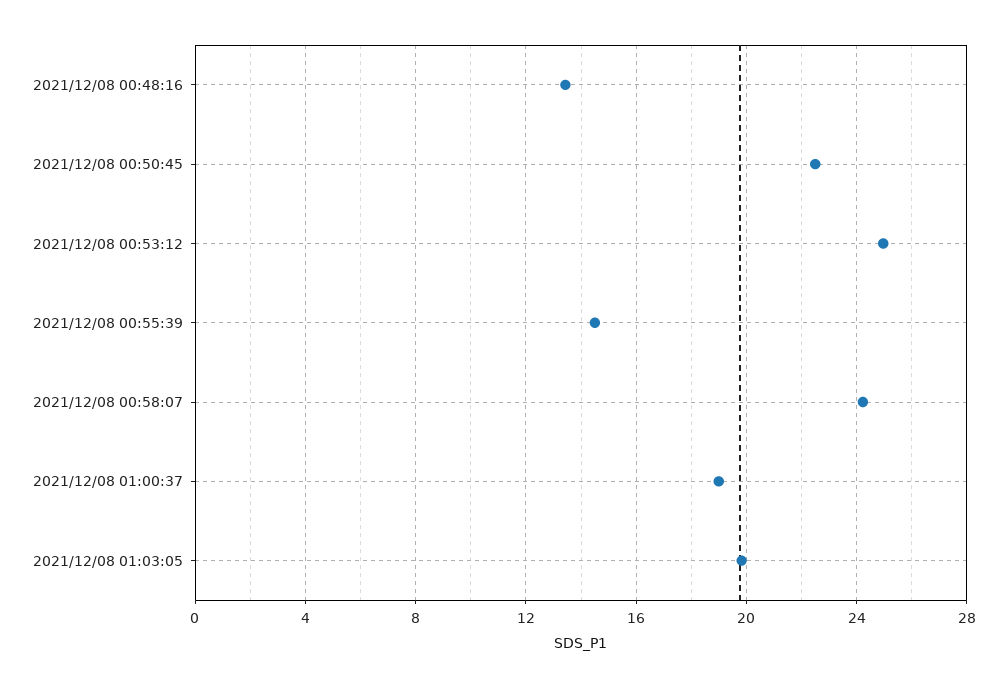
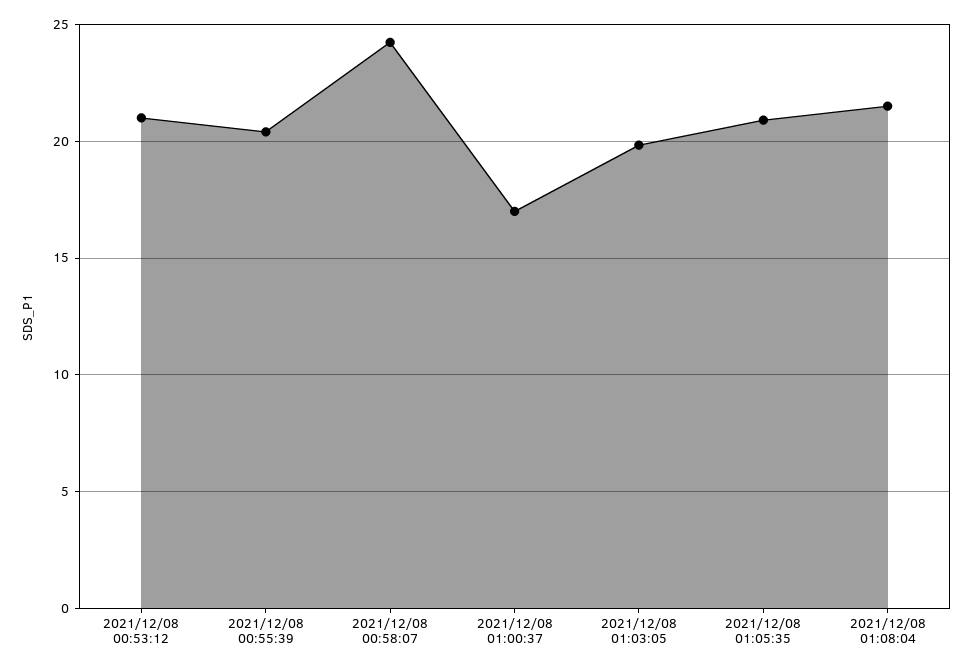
2021/12/08 00:48:16: 13.5 -> none
2021/12/08 00:50:45: 22.5 -> none
2021/12/08 00:53:12: 25 -> 21
2021/12/08 00:55:39: 14.5 -> 20.5
2021/12/08 01:00:37: 19 -> 17
2021/12/08 01:05:35: none -> 21
2021/12/08 01:08:04: none -> 21.5

